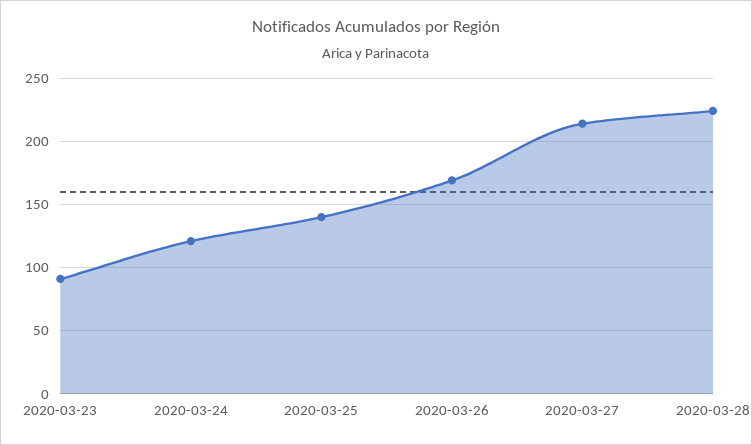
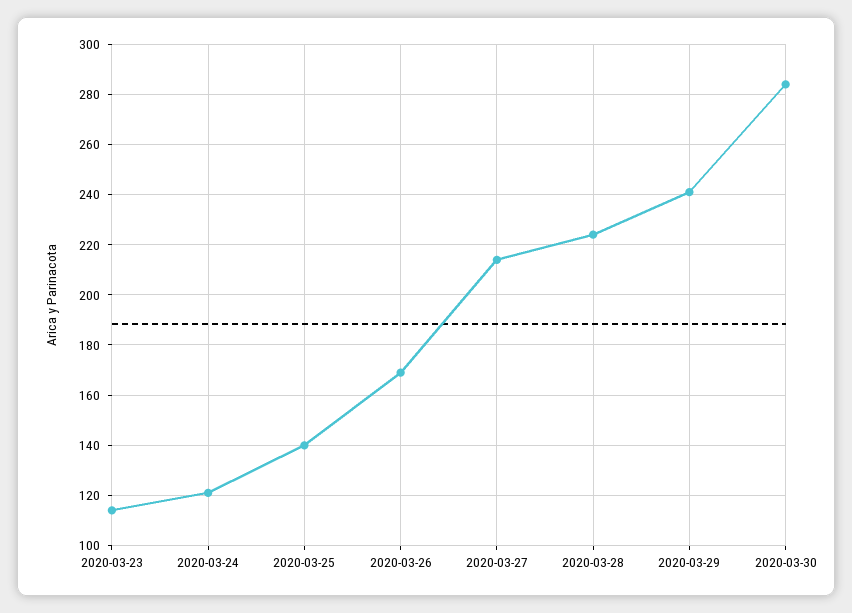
2020-03-23: 90 -> 115
2020-03-29: none -> 240
2020-03-30: none -> 285

